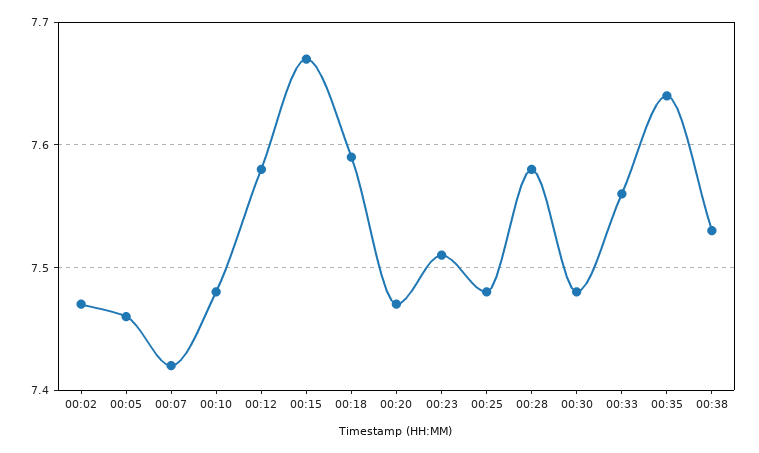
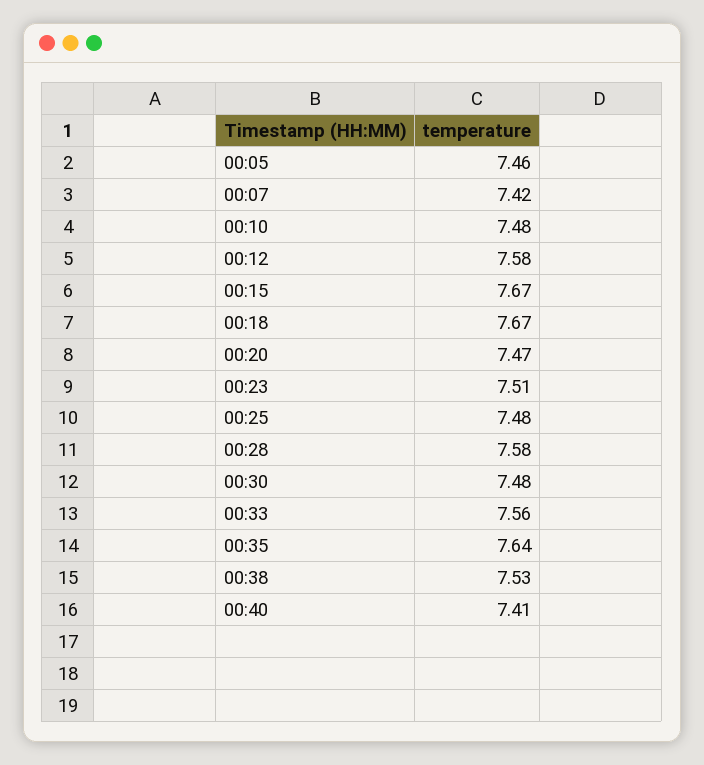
00:02: 7.47 -> none
00:18: 7.59 -> 7.67
00:40: none -> 7.41

